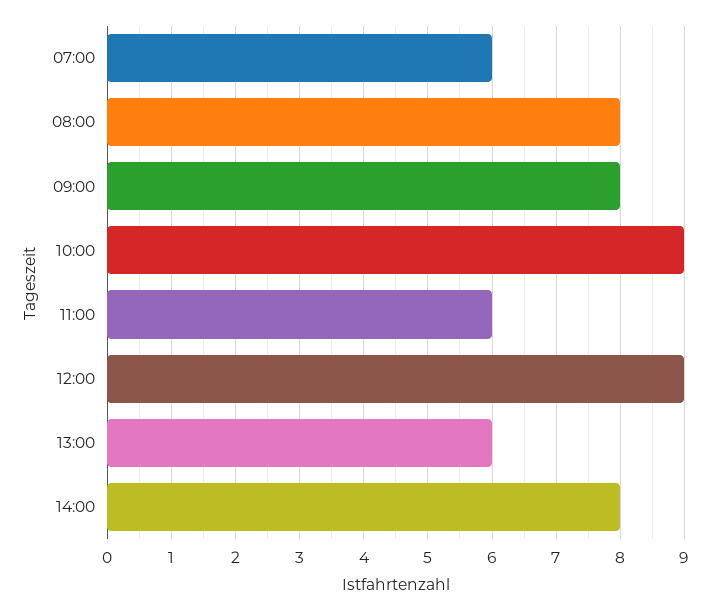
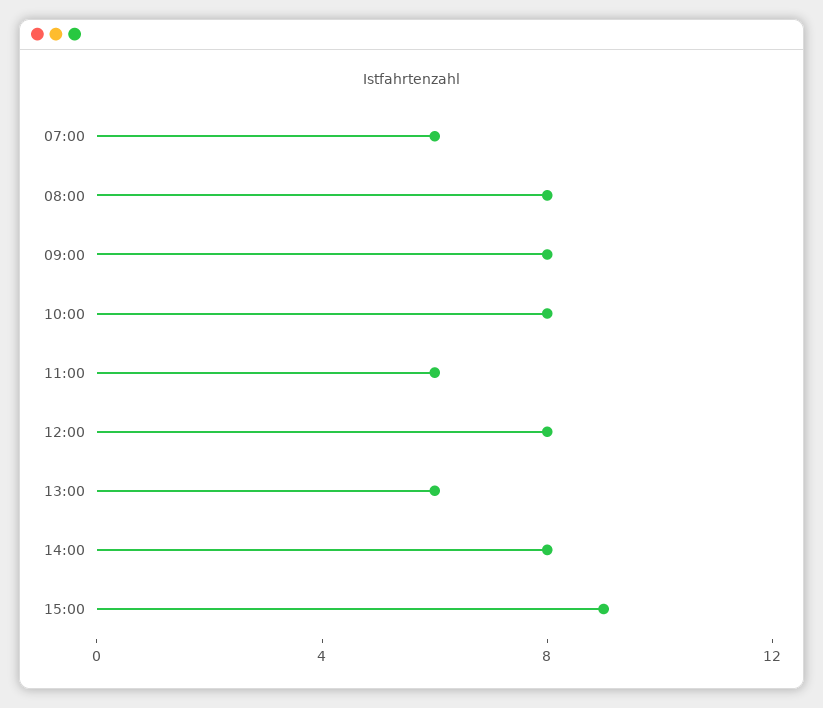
10:00: 9 -> 8
12:00: 9 -> 8
15:00: none -> 9

